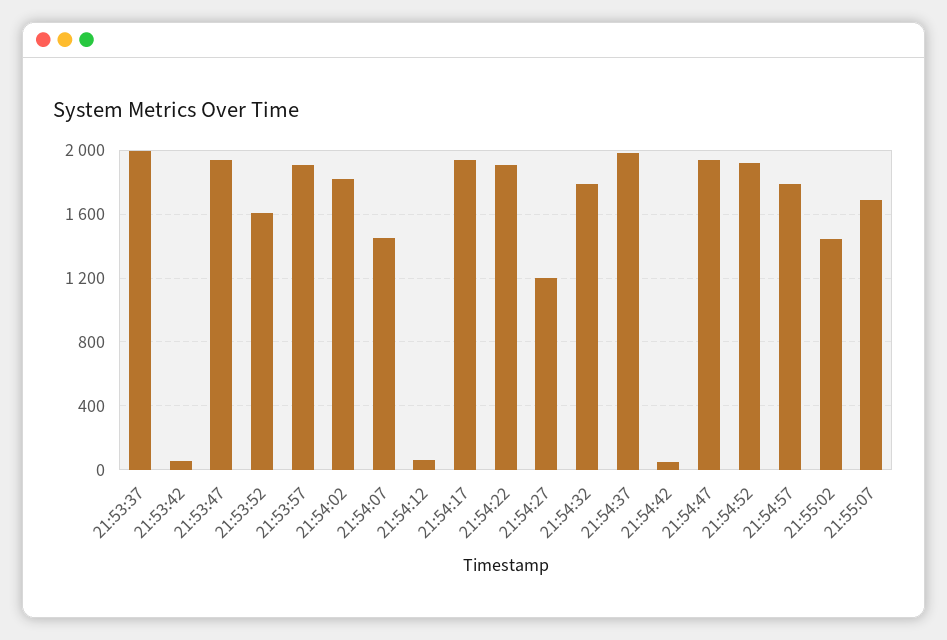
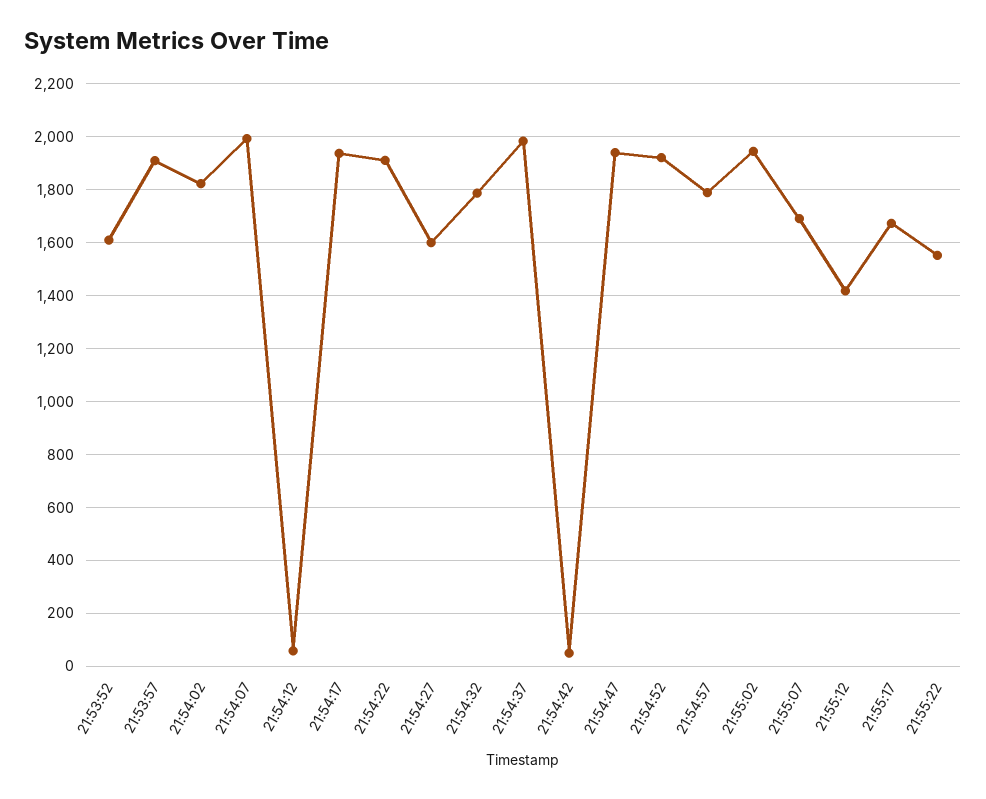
21:53:37: 2000 -> none
21:53:42: 50 -> none
21:53:47: 1950 -> none
21:54:07: 1450 -> 2000
21:54:27: 1200 -> 1600
21:55:02: 1450 -> 1950
21:55:12: none -> 1425
21:55:17: none -> 1675
21:55:22: none -> 1550

